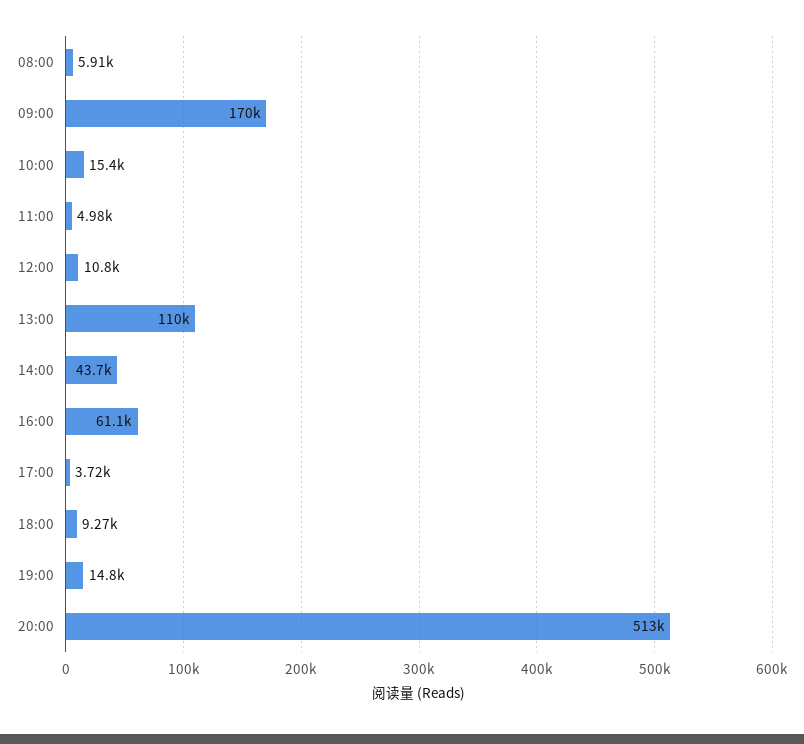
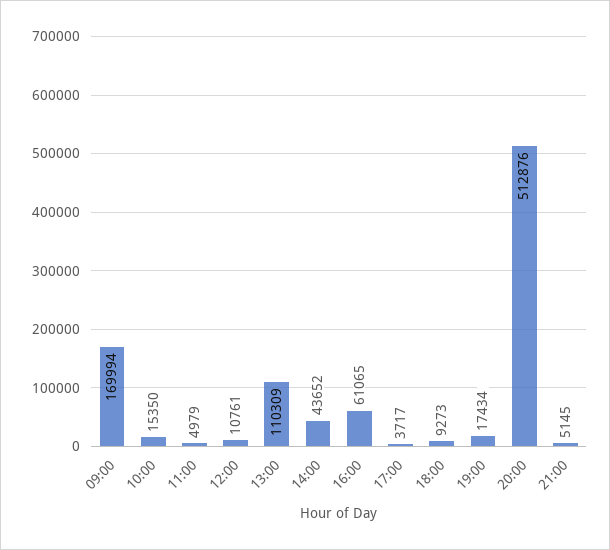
08:00: 5910 -> none
19:00: 14800 -> 17434
21:00: none -> 5145

